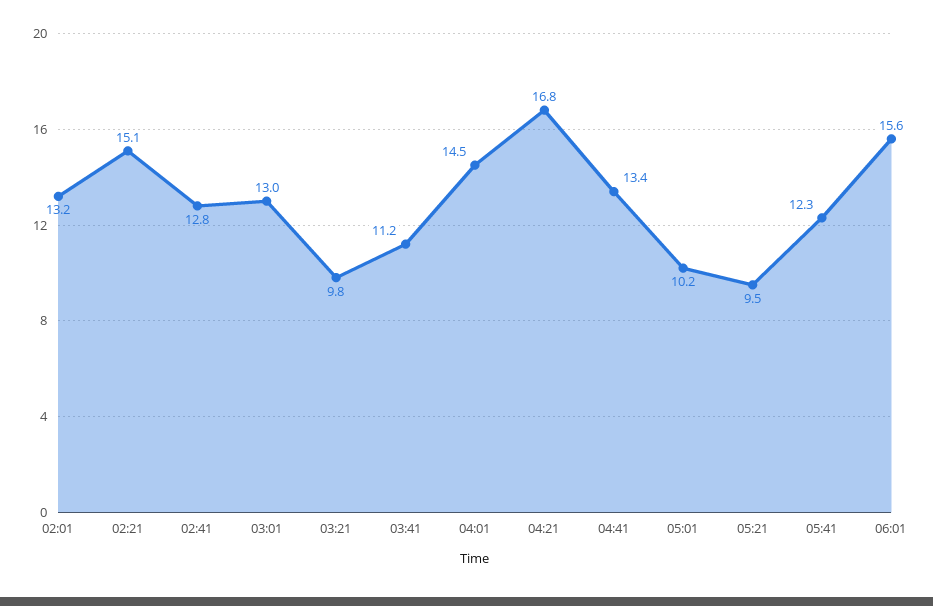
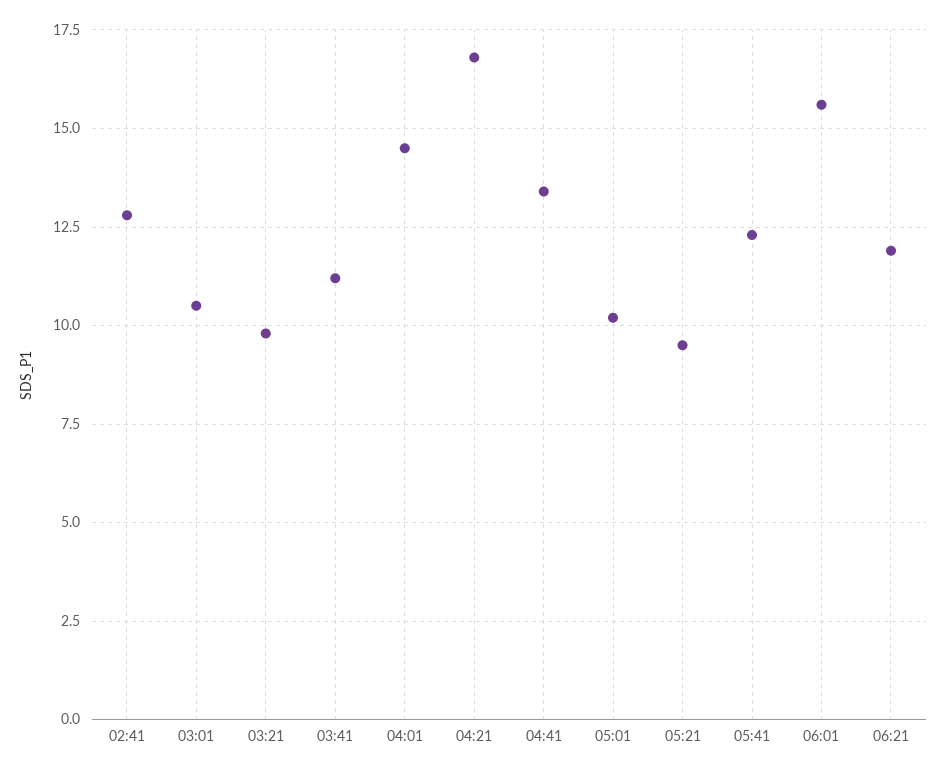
02:01: 13.2 -> none
02:21: 15.1 -> none
03:01: 13 -> 10.5
06:21: none -> 12

